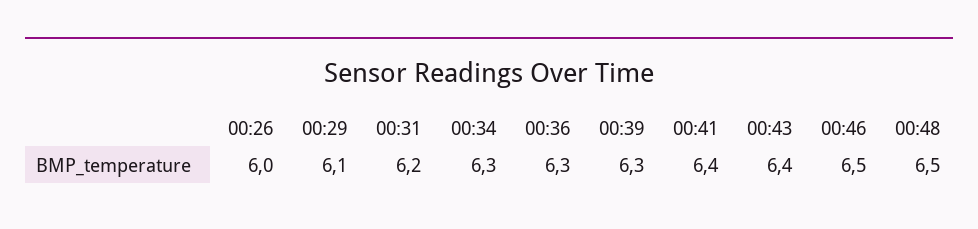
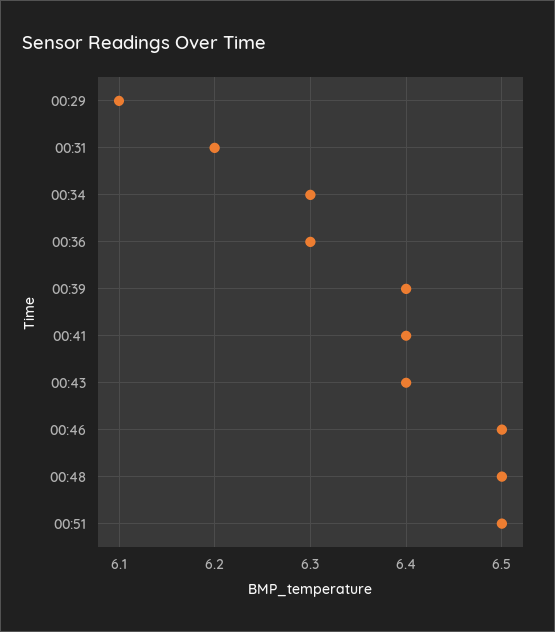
00:26: 6 -> none
00:39: 6.3 -> 6.4
00:51: none -> 6.5

